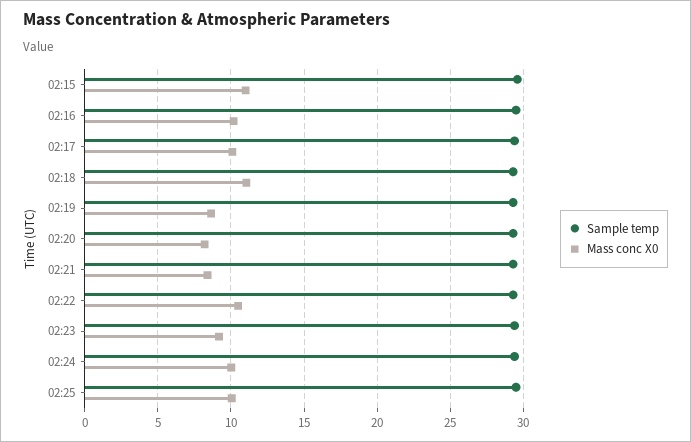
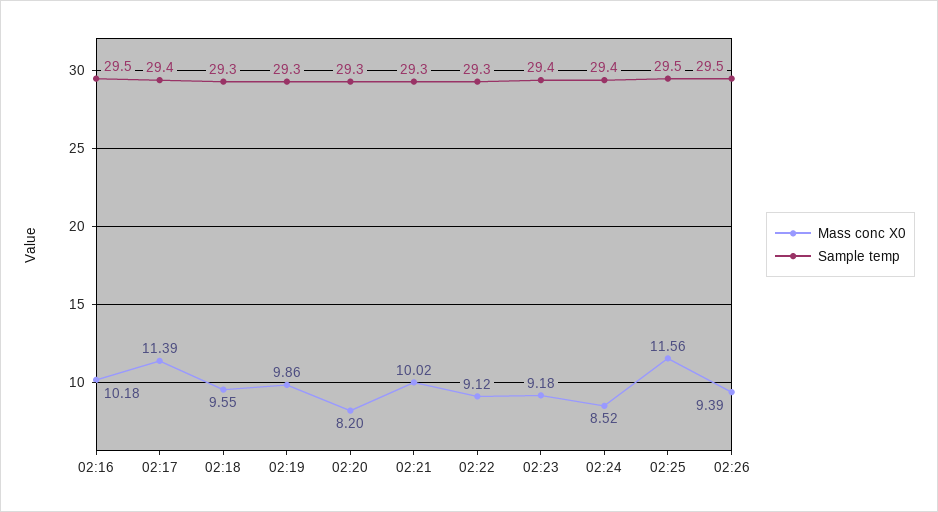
Sample temp, 02:15: 29.5 -> none
Mass conc X0, 02:15: 11 -> none
Mass conc X0, 02:17: 10 -> 11.39
Mass conc X0, 02:18: 11 -> 9.55
Mass conc X0, 02:19: 8.5 -> 9.86
Mass conc X0, 02:21: 8.5 -> 10.02
Mass conc X0, 02:22: 10.5 -> 9.12
Mass conc X0, 02:24: 10 -> 8.52
Mass conc X0, 02:25: 10 -> 11.56
Mass conc X0, 02:26: none -> 9.39
Sample temp, 02:26: none -> 29.5

